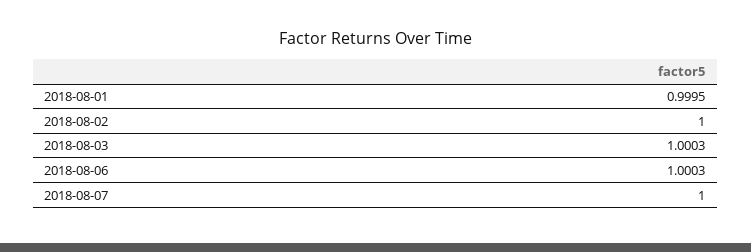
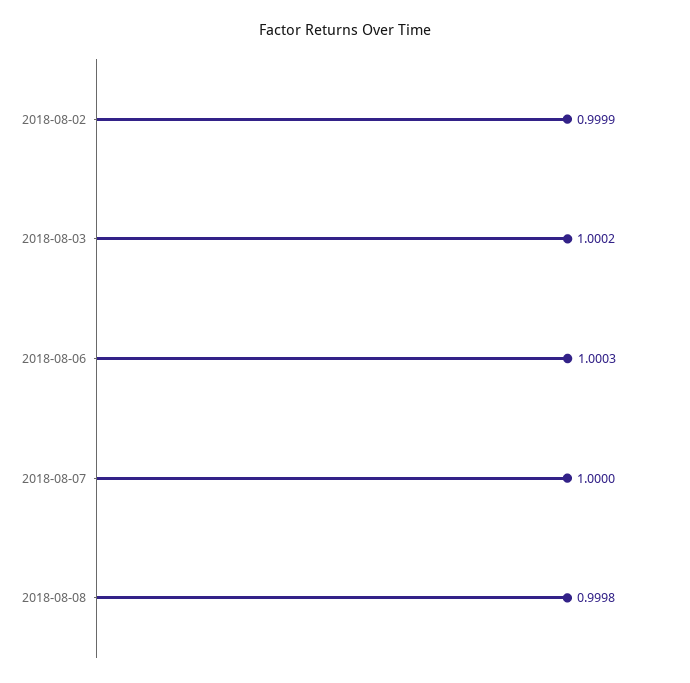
2018-08-01: 0.9995 -> none
2018-08-02: 1 -> 0.9999
2018-08-03: 1.0003 -> 1.0002
2018-08-08: none -> 0.9998

